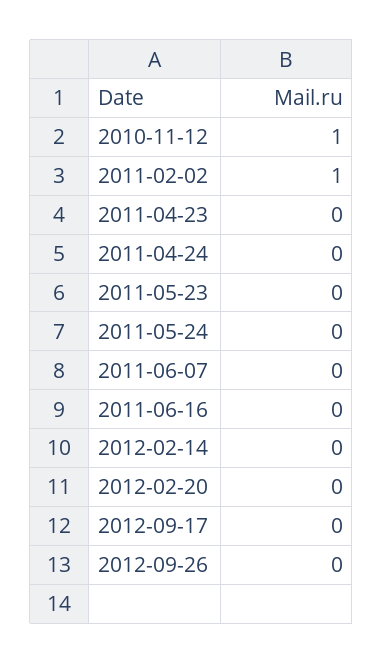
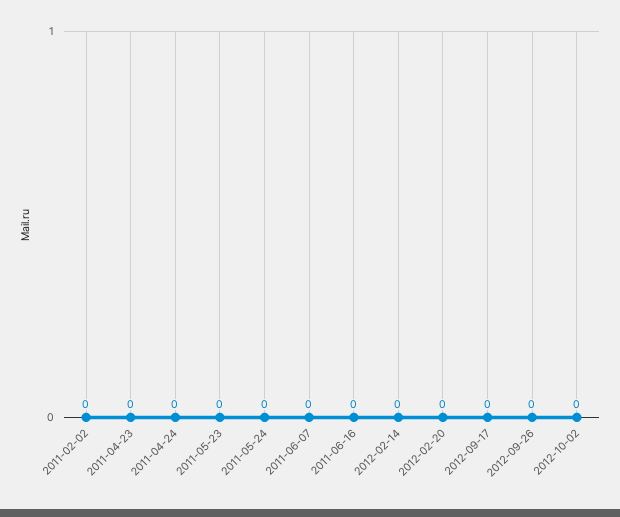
2010-11-12: 1 -> none
2011-02-02: 1 -> 0
2012-10-02: none -> 0

